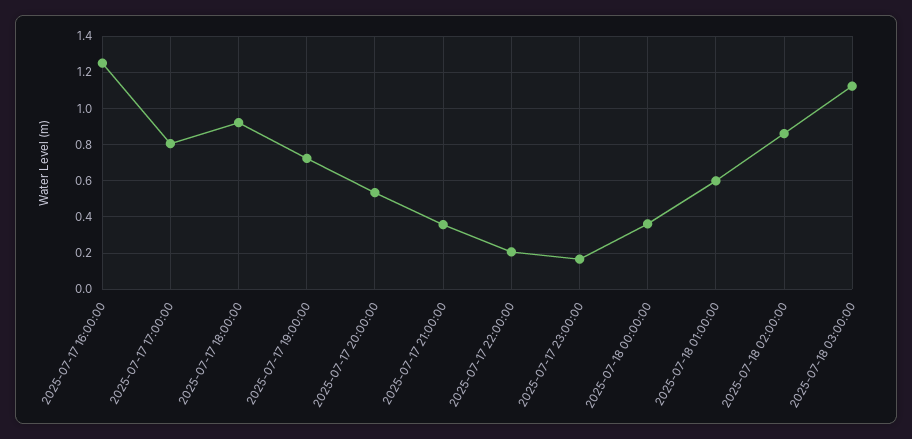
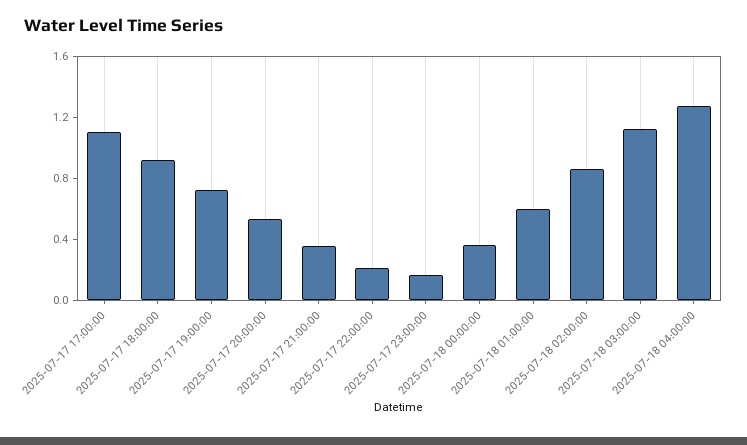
2025-07-17 16:00:00: 1.25 -> none
2025-07-17 17:00:00: 0.8 -> 1.1
2025-07-18 04:00:00: none -> 1.3

